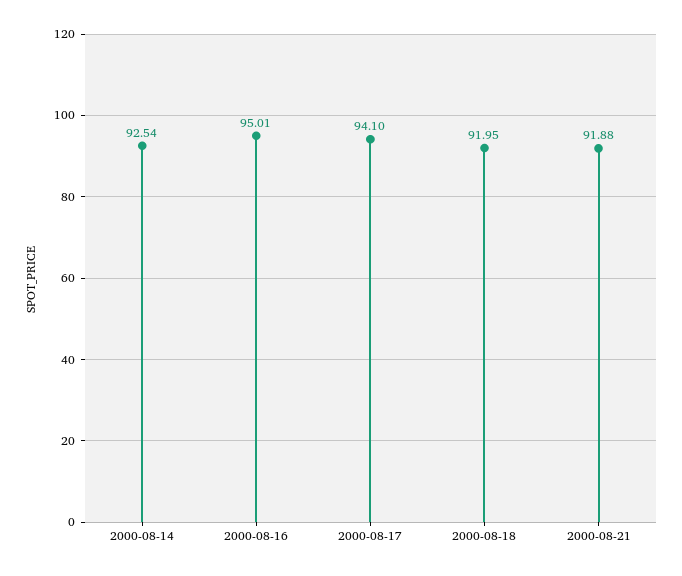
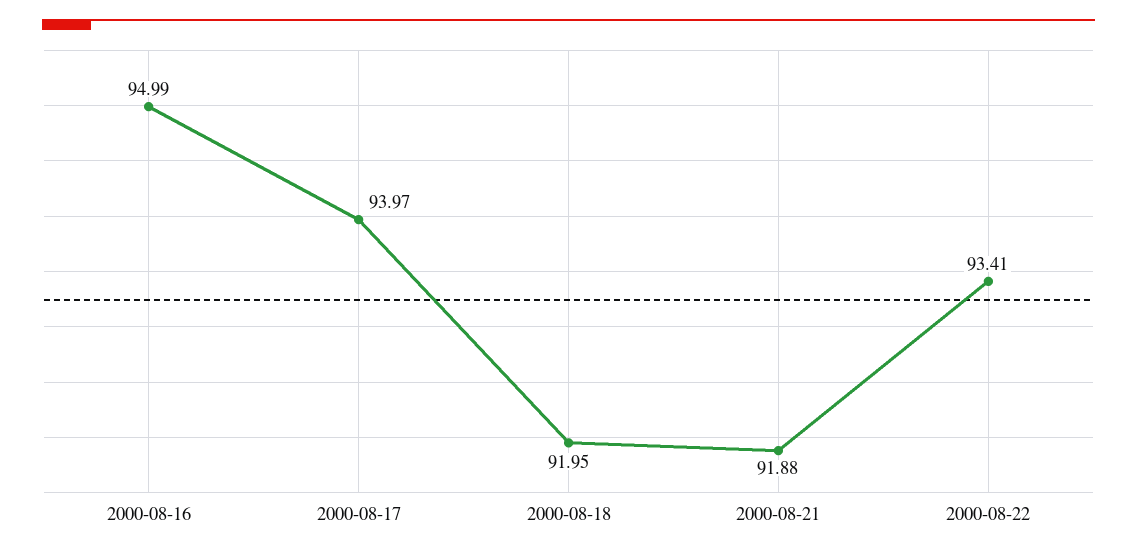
2000-08-14: 92.54 -> none
2000-08-16: 95.01 -> 94.99
2000-08-17: 94.1 -> 93.97
2000-08-22: none -> 93.41

